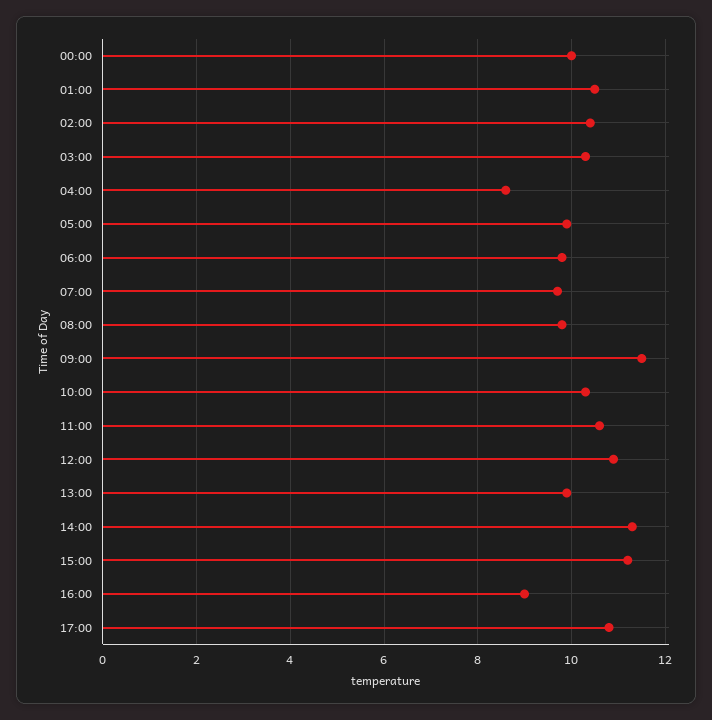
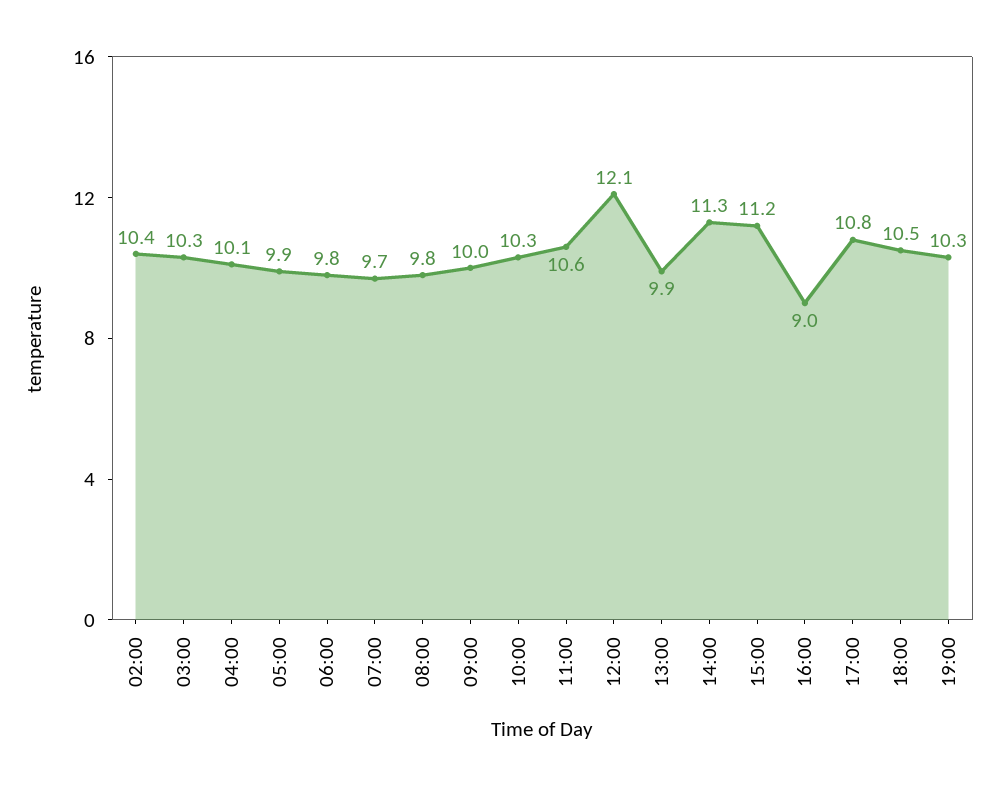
00:00: 10 -> none
01:00: 10.5 -> none
04:00: 8.5 -> 10.1
09:00: 11.5 -> 10
12:00: 11 -> 12.1
18:00: none -> 10.5
19:00: none -> 10.3

